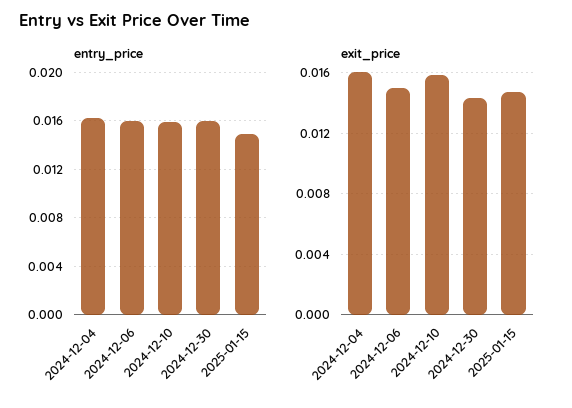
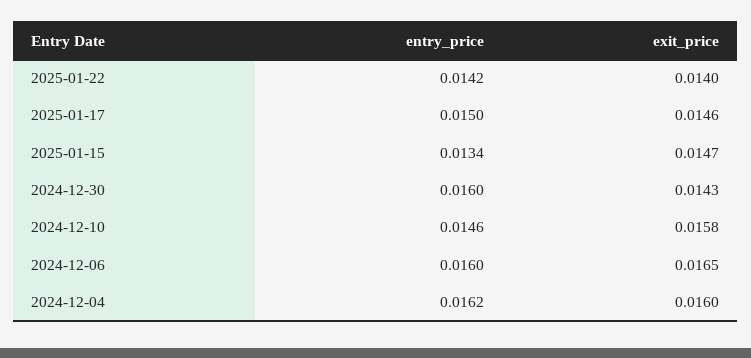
entry_price, 2024-12-10: 0.016 -> 0.0146
entry_price, 2025-01-15: 0.015 -> 0.0134
exit_price, 2024-12-06: 0.015 -> 0.0165
entry_price, 2025-01-22: none -> 0.0142
exit_price, 2025-01-22: none -> 0.014
entry_price, 2025-01-17: none -> 0.015
exit_price, 2025-01-17: none -> 0.0146

